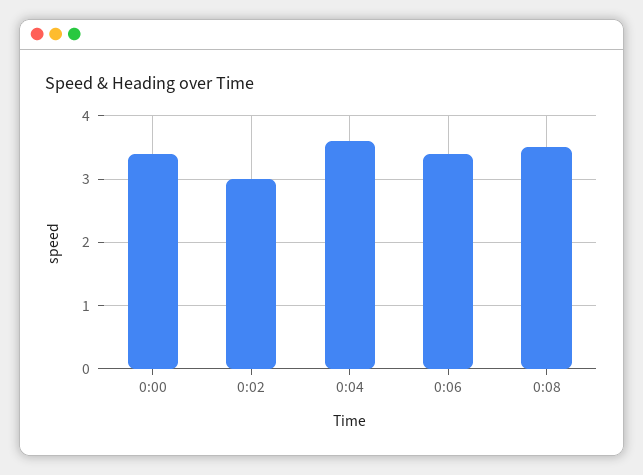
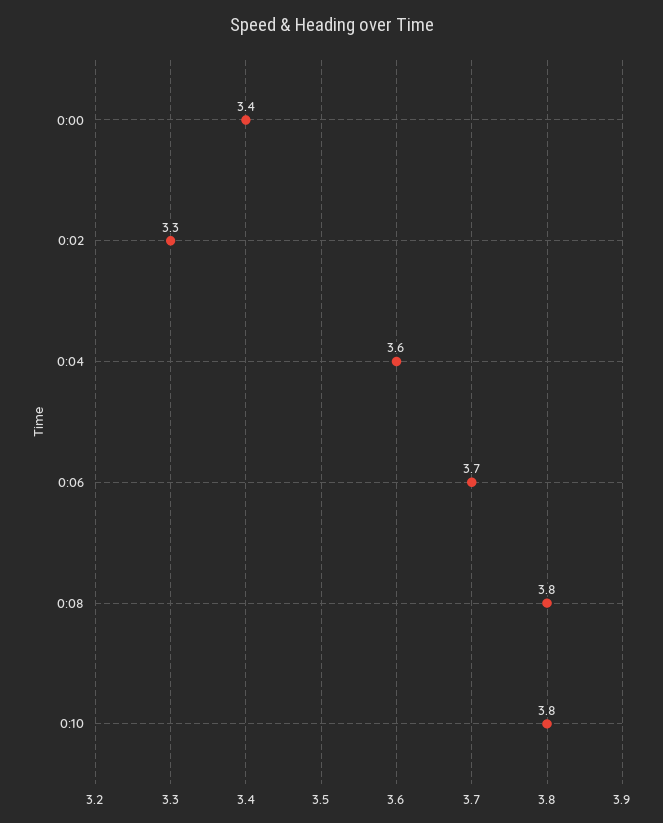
0:02: 3 -> 3.3
0:06: 3.4 -> 3.7
0:08: 3.5 -> 3.8
0:10: none -> 3.8

